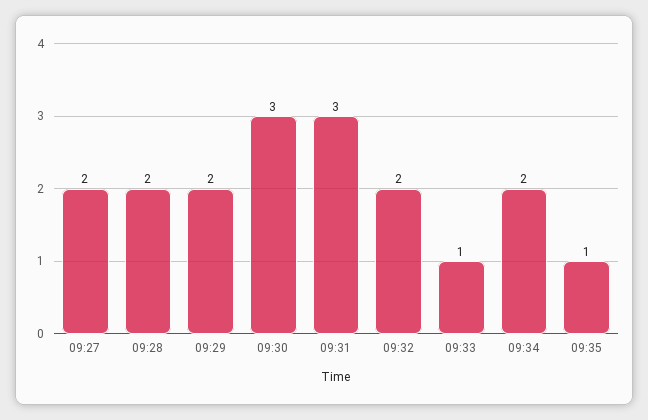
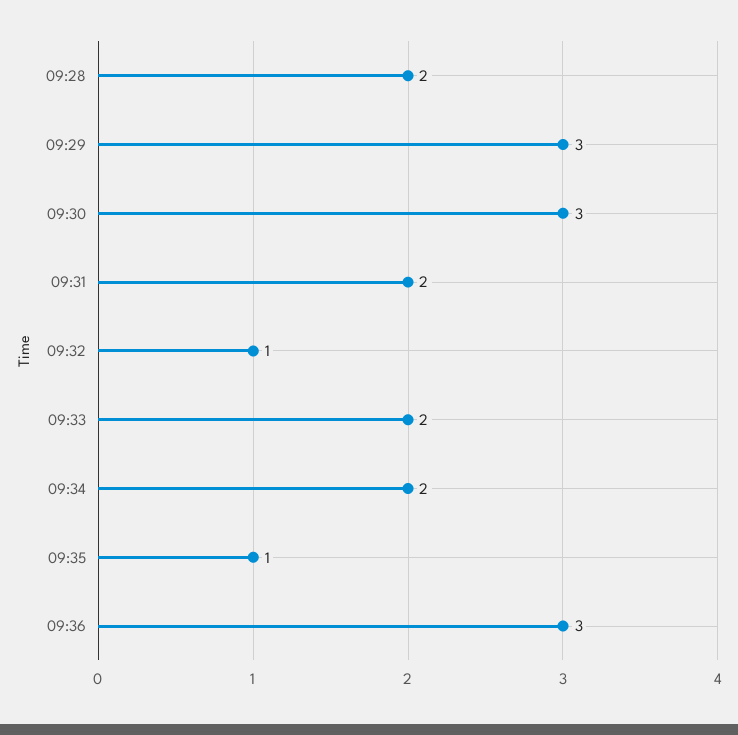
09:27: 2 -> none
09:29: 2 -> 3
09:31: 3 -> 2
09:32: 2 -> 1
09:33: 1 -> 2
09:36: none -> 3

